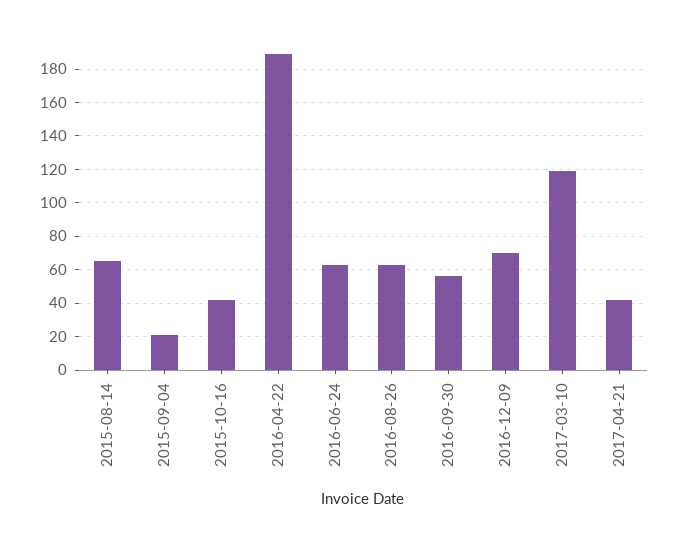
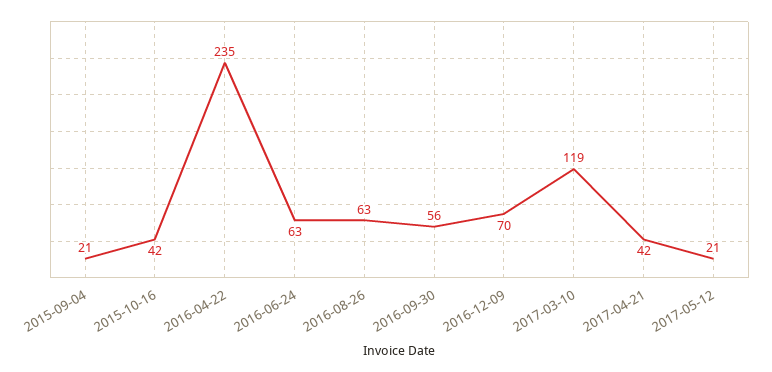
2015-08-14: 65 -> none
2016-04-22: 190 -> 235
2017-05-12: none -> 21

